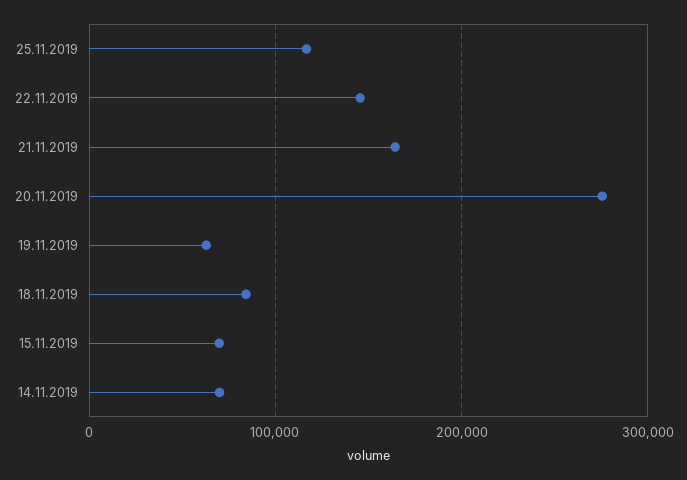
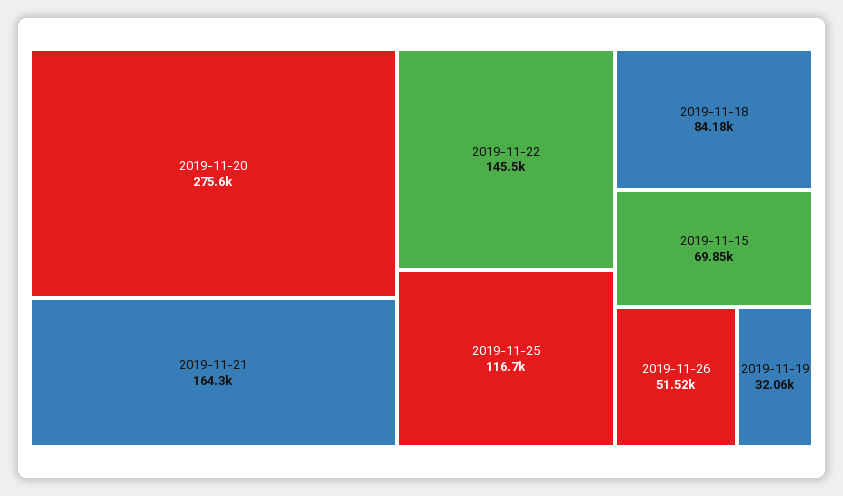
19.11.2019: 60000 -> 32060
14.11.2019: 70000 -> none
2019-11-26: none -> 51520

